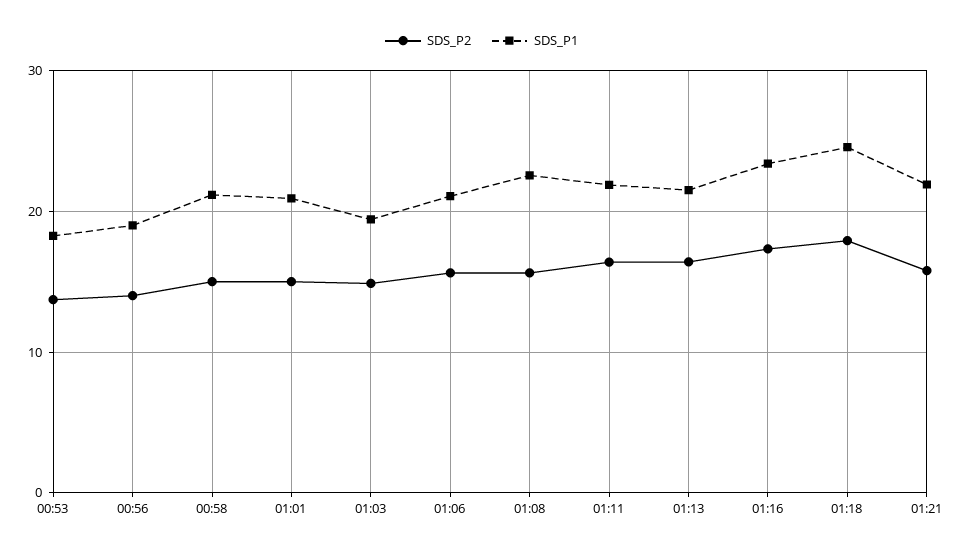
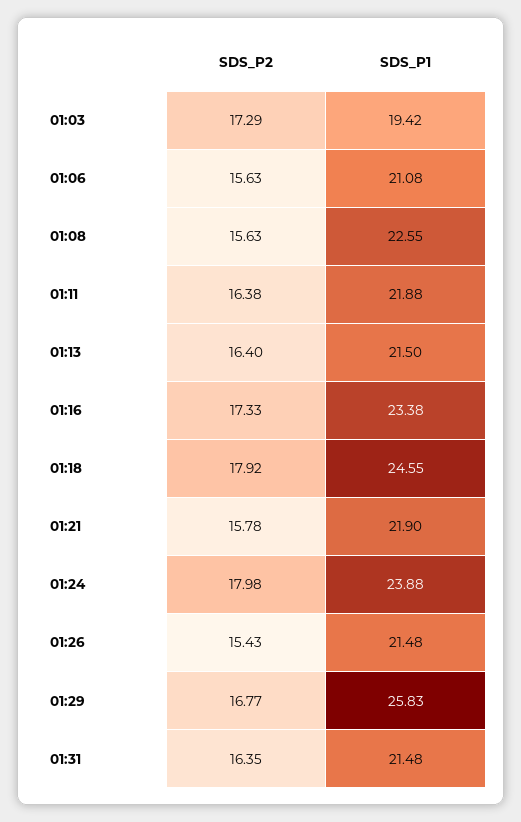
SDS_P2, 00:53: 14 -> none
SDS_P1, 00:53: 18 -> none
SDS_P2, 00:56: 14 -> none
SDS_P1, 00:56: 19 -> none
SDS_P2, 00:58: 15 -> none
SDS_P1, 00:58: 21 -> none
SDS_P2, 01:01: 15 -> none
SDS_P1, 01:01: 21 -> none
SDS_P2, 01:03: 15 -> 17.29
SDS_P2, 01:24: none -> 17.98
SDS_P1, 01:24: none -> 23.88
SDS_P2, 01:26: none -> 15.43
SDS_P1, 01:26: none -> 21.48
SDS_P2, 01:29: none -> 16.77
SDS_P1, 01:29: none -> 25.83
SDS_P2, 01:31: none -> 16.35
SDS_P1, 01:31: none -> 21.48

